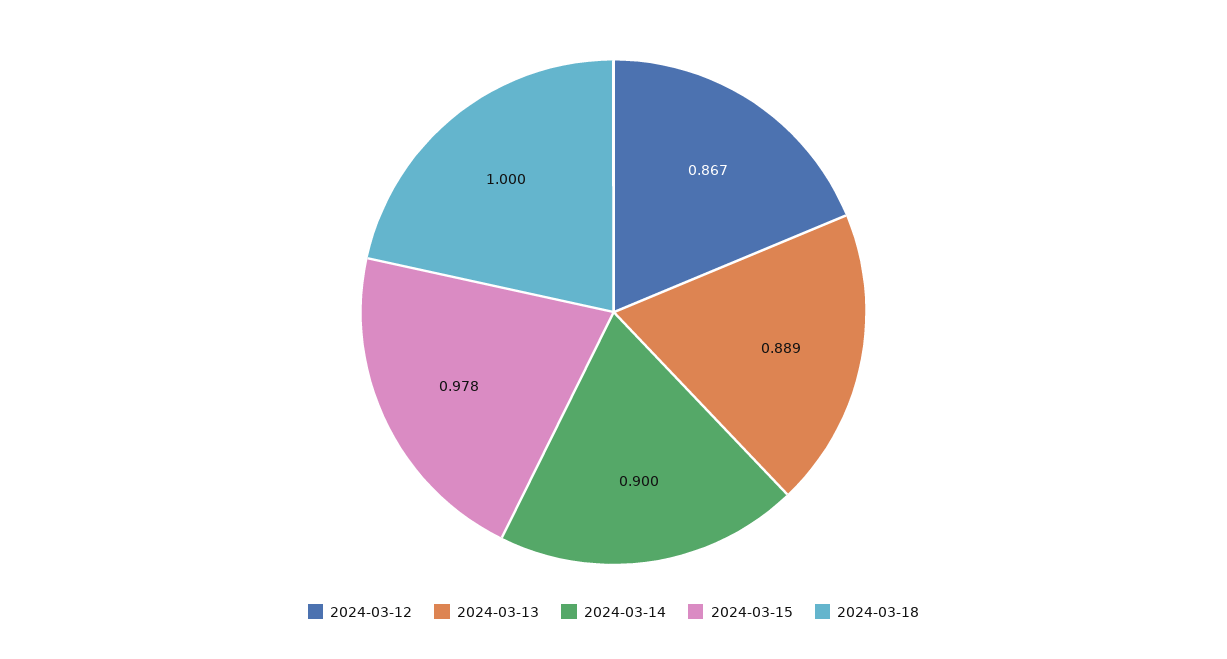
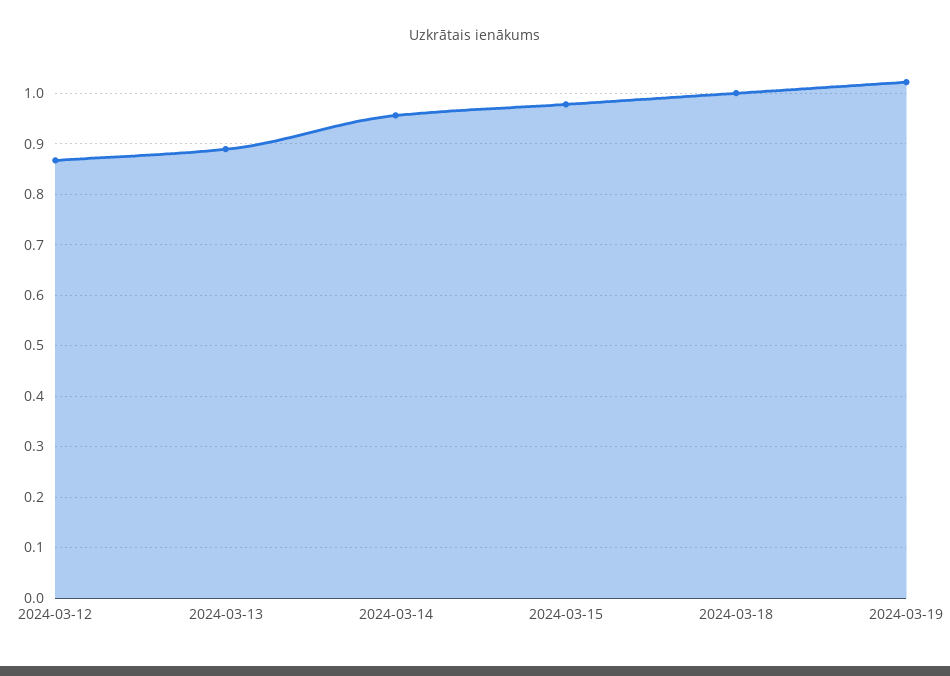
2024-03-14: 0.9 -> 0.96
2024-03-19: none -> 1.02

